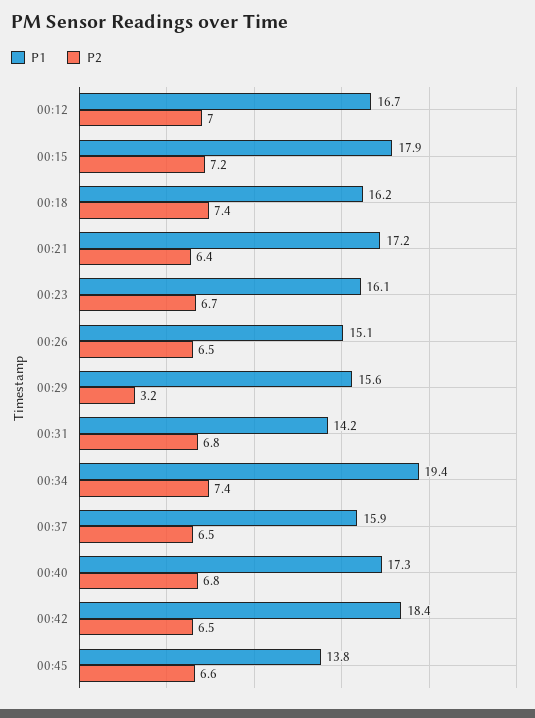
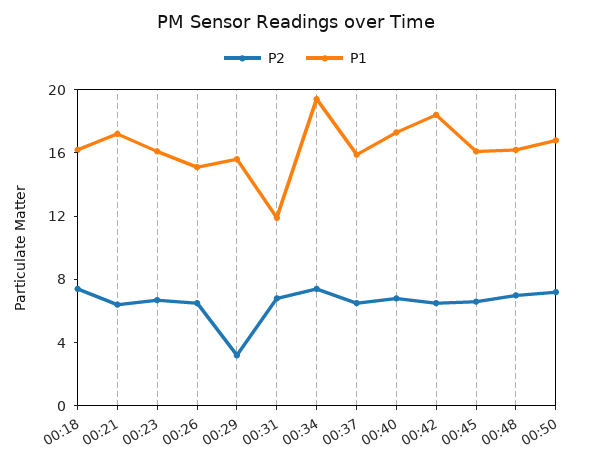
P1, 00:12: 16.7 -> none
P2, 00:12: 7 -> none
P1, 00:15: 17.9 -> none
P2, 00:15: 7.2 -> none
P1, 00:31: 14.2 -> 12
P1, 00:45: 13.8 -> 16
P2, 00:48: none -> 7
P1, 00:48: none -> 16
P2, 00:50: none -> 7
P1, 00:50: none -> 17

